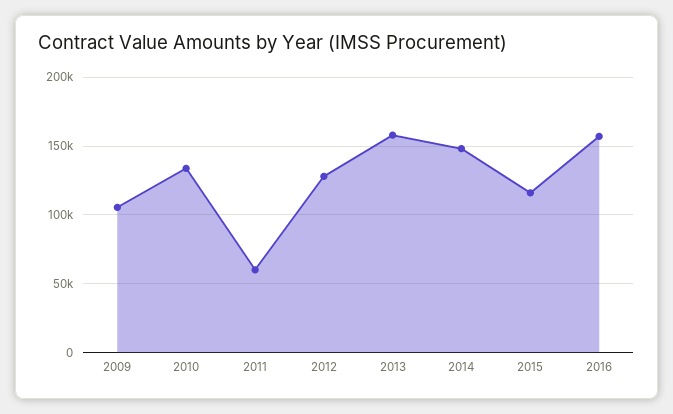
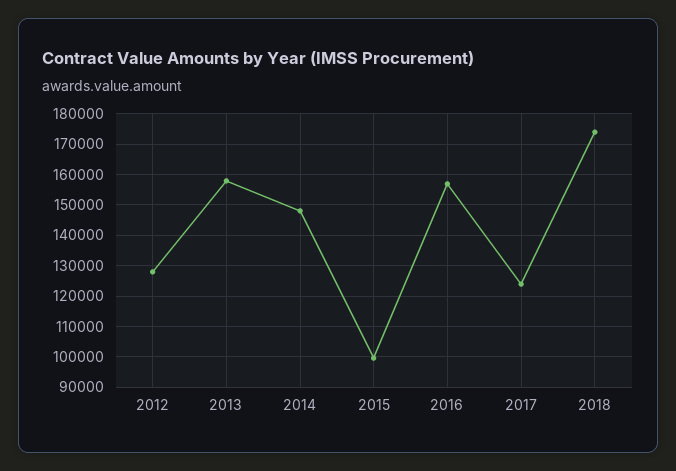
2009: 105000 -> none
2010: 135000 -> none
2011: 60000 -> none
2015: 115000 -> 100000
2017: none -> 124000
2018: none -> 174000

